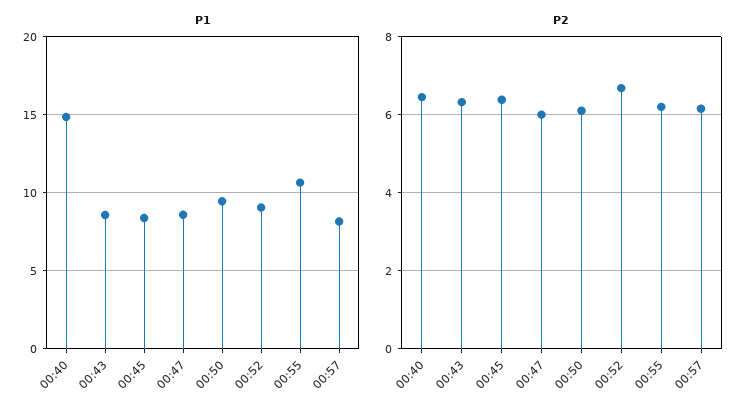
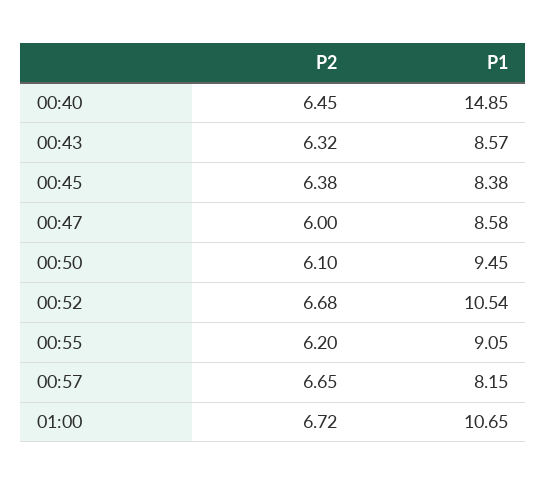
P1, 00:52: 9 -> 10.54
P1, 00:55: 10.5 -> 9.05
P2, 00:57: 6.2 -> 6.65
P2, 01:00: none -> 6.72
P1, 01:00: none -> 10.65

